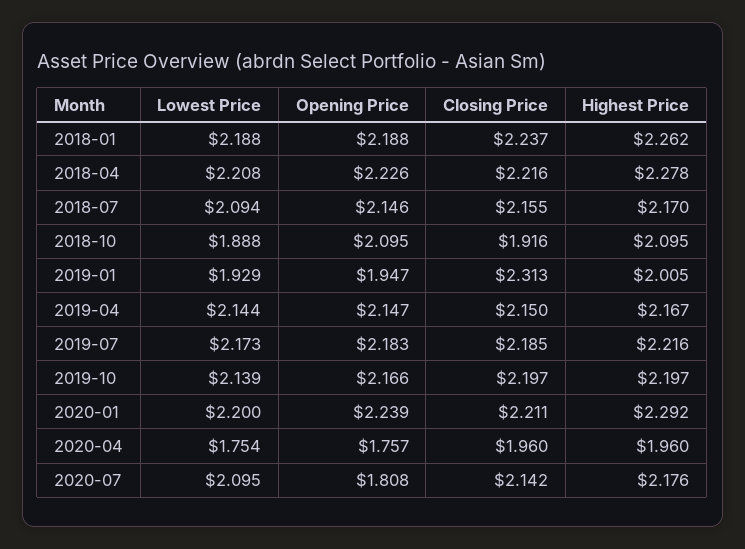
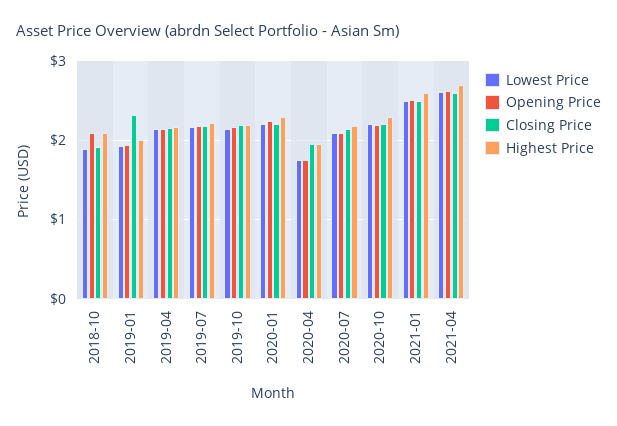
Lowest Price, 2018-01: 2.188 -> none
Opening Price, 2018-01: 2.188 -> none
Closing Price, 2018-01: 2.237 -> none
Highest Price, 2018-01: 2.262 -> none
Lowest Price, 2018-04: 2.208 -> none
Opening Price, 2018-04: 2.226 -> none
Closing Price, 2018-04: 2.216 -> none
Highest Price, 2018-04: 2.278 -> none
Lowest Price, 2018-07: 2.094 -> none
Opening Price, 2018-07: 2.146 -> none
Closing Price, 2018-07: 2.155 -> none
Highest Price, 2018-07: 2.17 -> none
Opening Price, 2020-07: 1.808 -> 2.1
Lowest Price, 2020-10: none -> 2.2
Opening Price, 2020-10: none -> 2.2
Closing Price, 2020-10: none -> 2.2
Highest Price, 2020-10: none -> 2.3
Lowest Price, 2021-01: none -> 2.5
Opening Price, 2021-01: none -> 2.5
Closing Price, 2021-01: none -> 2.5
Highest Price, 2021-01: none -> 2.6
Lowest Price, 2021-04: none -> 2.6
Opening Price, 2021-04: none -> 2.6
Closing Price, 2021-04: none -> 2.6
Highest Price, 2021-04: none -> 2.7

